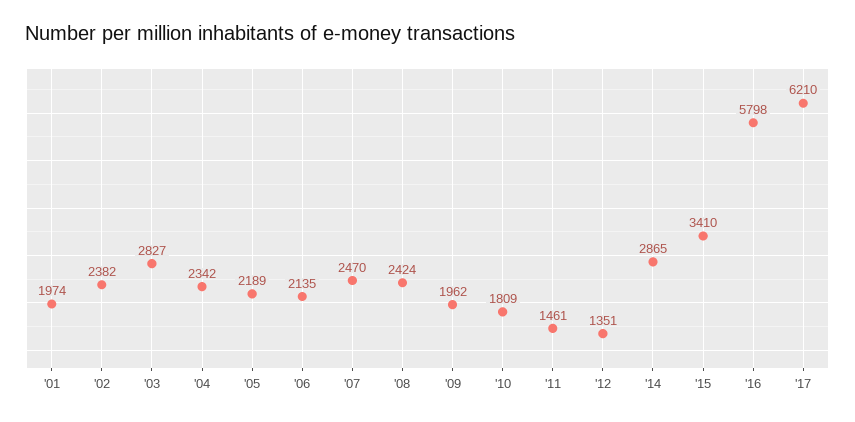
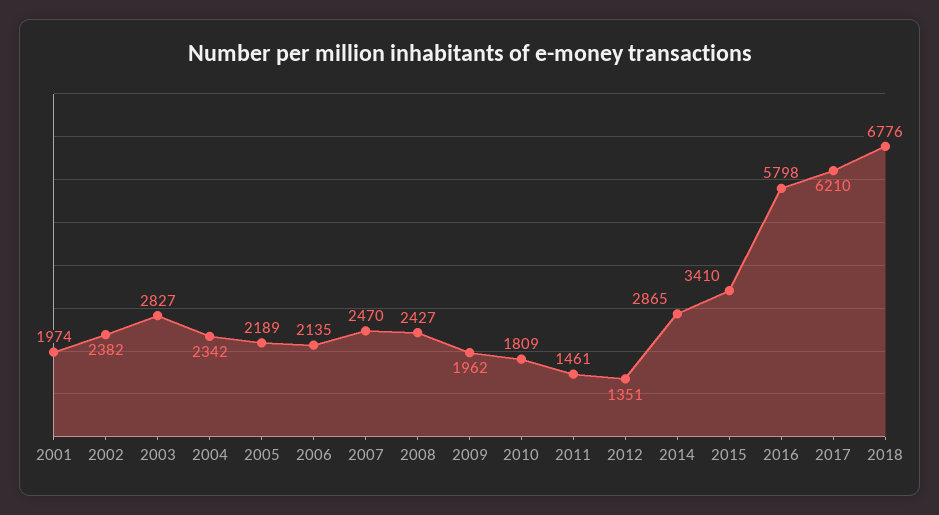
'08: 2424 -> 2427
2018: none -> 6776

